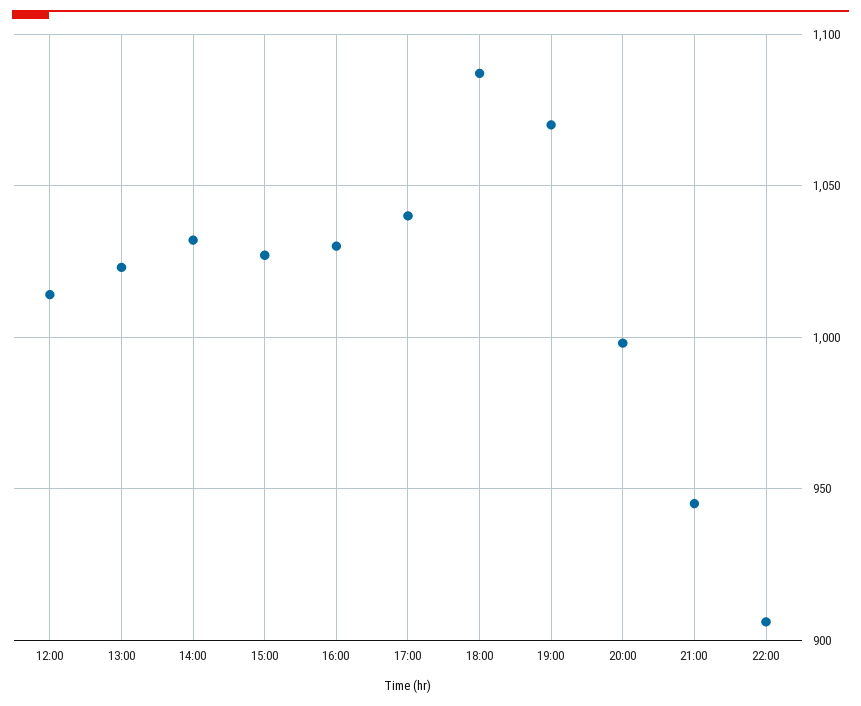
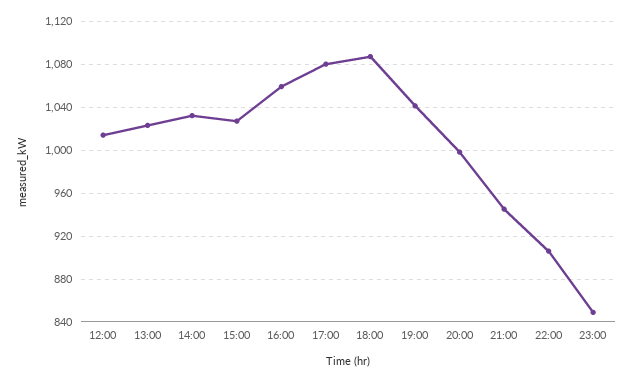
16:00: 1030 -> 1060
17:00: 1040 -> 1080
19:00: 1070 -> 1040
23:00: none -> 850

